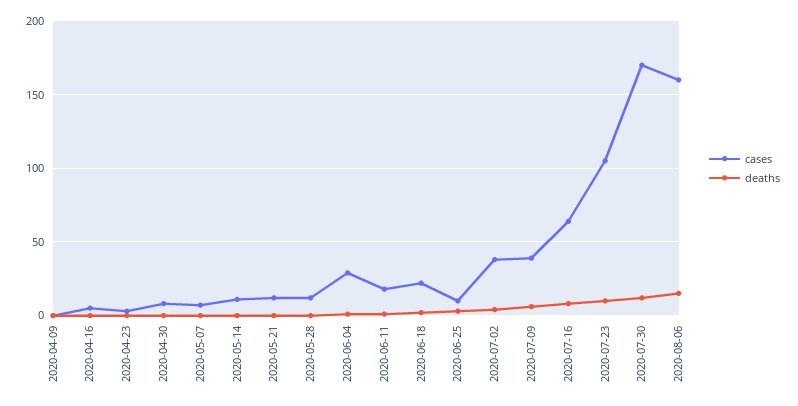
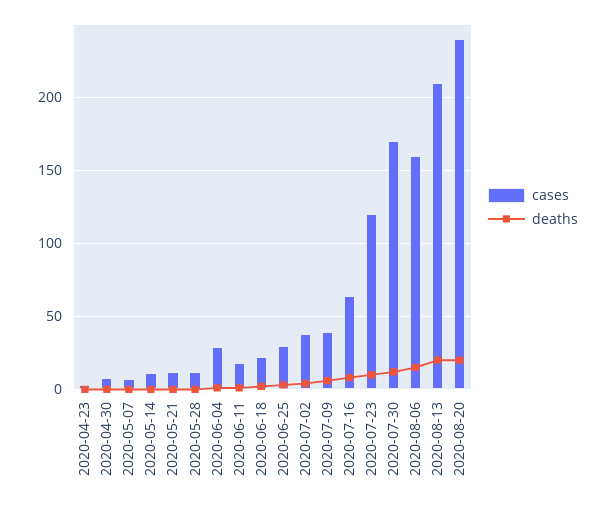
cases, 2020-04-09: 0 -> none
deaths, 2020-04-09: 0 -> none
cases, 2020-04-16: 5 -> none
deaths, 2020-04-16: 0 -> none
cases, 2020-06-25: 10 -> 30
cases, 2020-07-23: 105 -> 120
cases, 2020-08-13: none -> 210
deaths, 2020-08-13: none -> 20
cases, 2020-08-20: none -> 240
deaths, 2020-08-20: none -> 20

